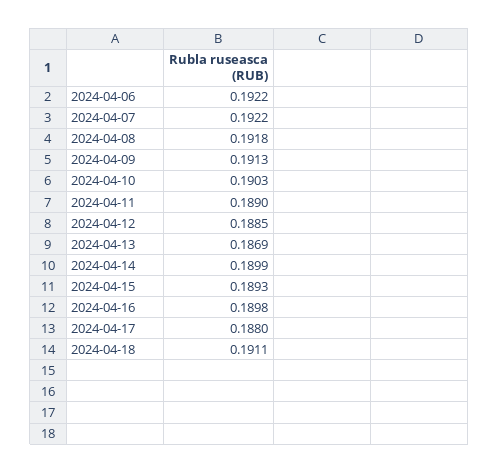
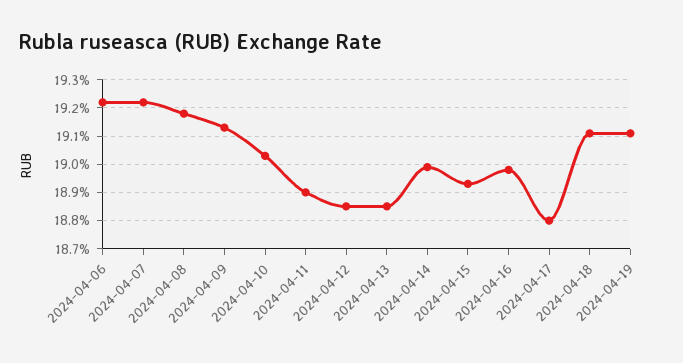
2024-04-13: 0.1869 -> 0.1885
2024-04-19: none -> 0.191

